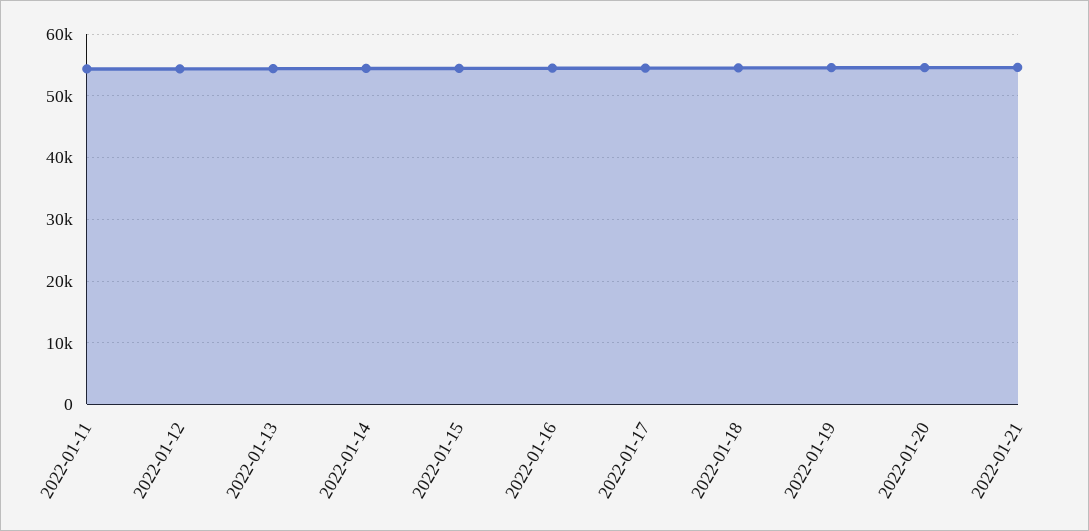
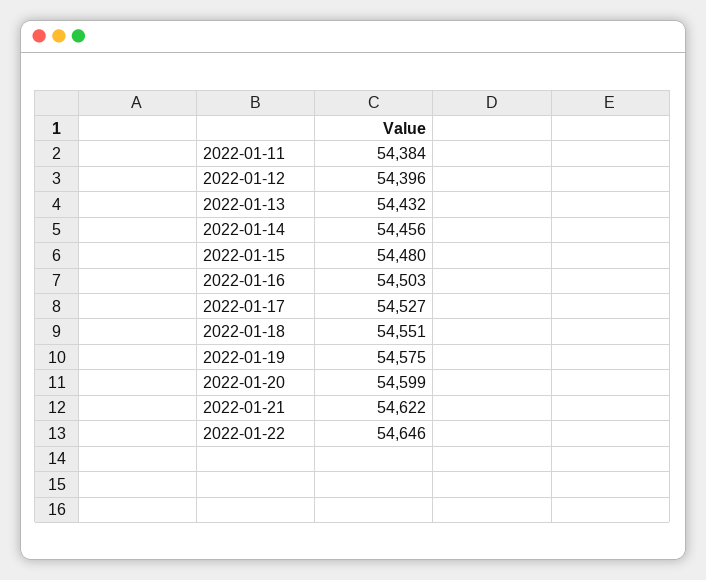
2022-01-22: none -> 54646

